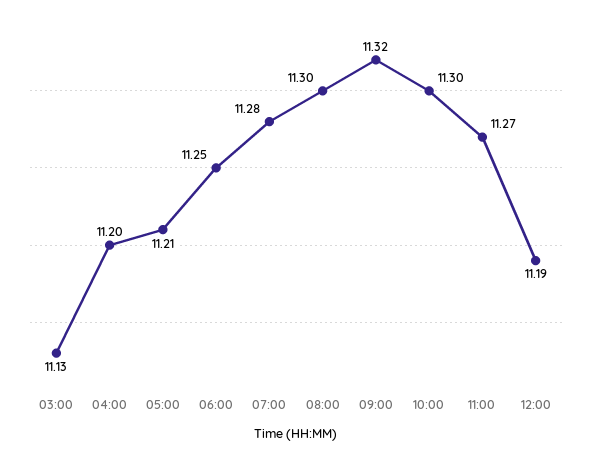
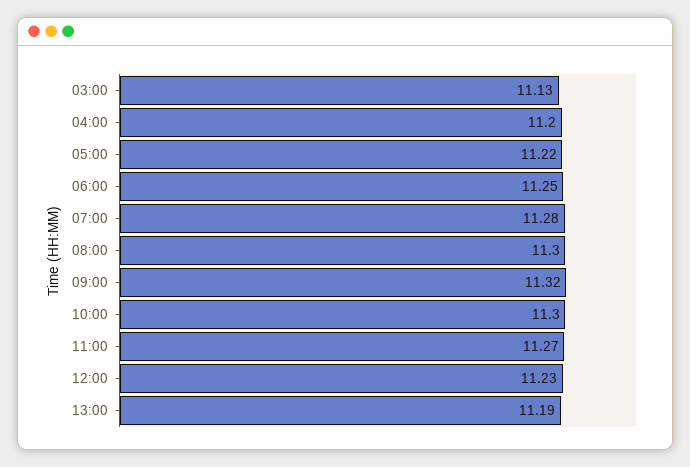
05:00: 11.21 -> 11.22
12:00: 11.19 -> 11.23
13:00: none -> 11.19

